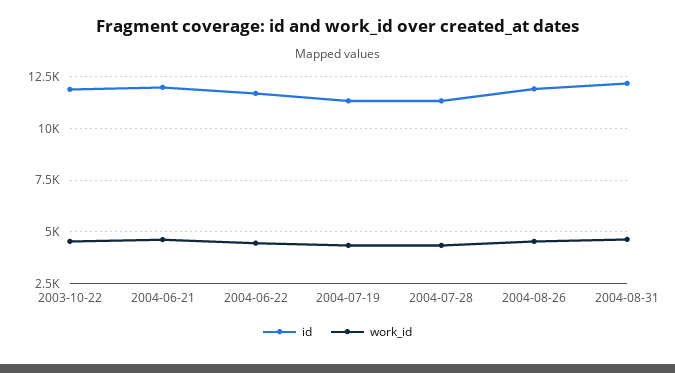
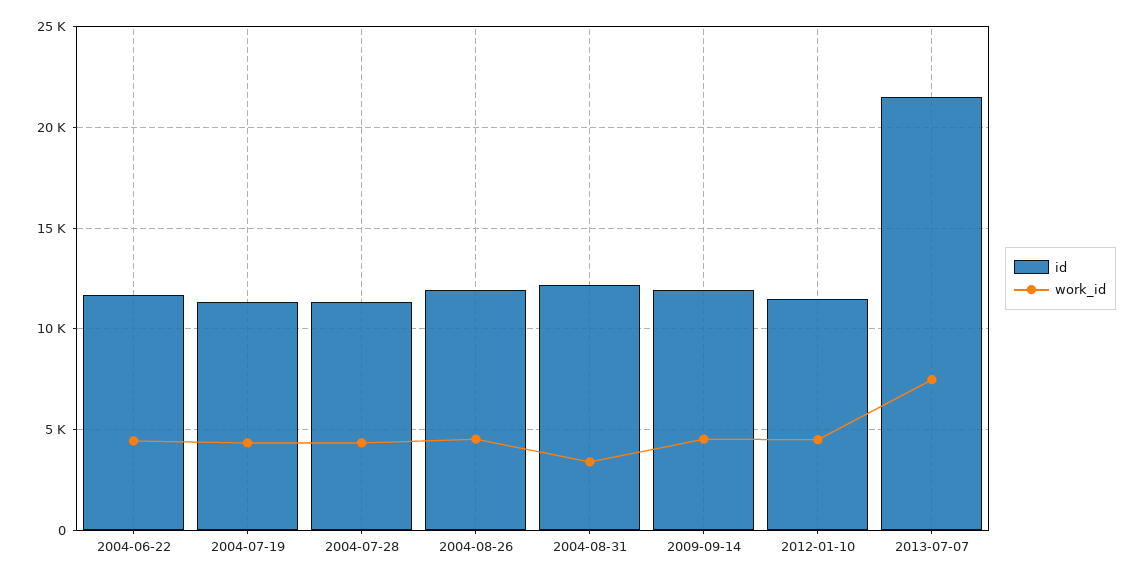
id, 2003-10-22: 12000 -> none
work_id, 2003-10-22: 4500 -> none
id, 2004-06-21: 12000 -> none
work_id, 2004-06-21: 4500 -> none
work_id, 2004-08-31: 4500 -> 3500
id, 2009-09-14: none -> 12000
work_id, 2009-09-14: none -> 4500
id, 2012-01-10: none -> 11500
work_id, 2012-01-10: none -> 4500
id, 2013-07-07: none -> 21500
work_id, 2013-07-07: none -> 7500

